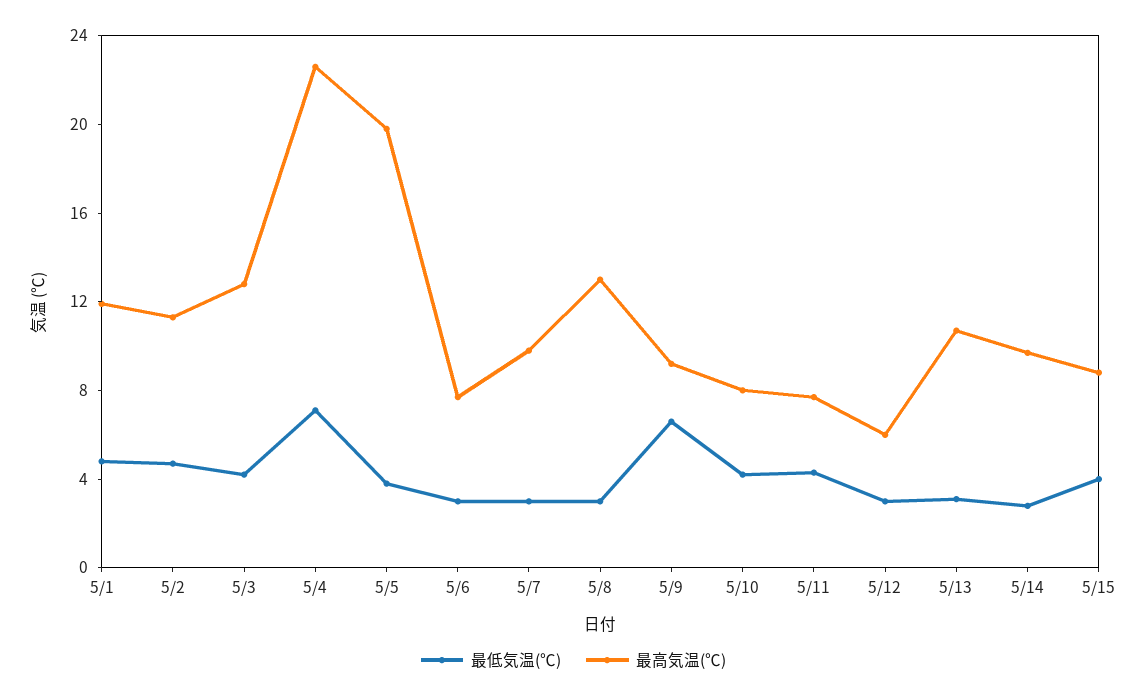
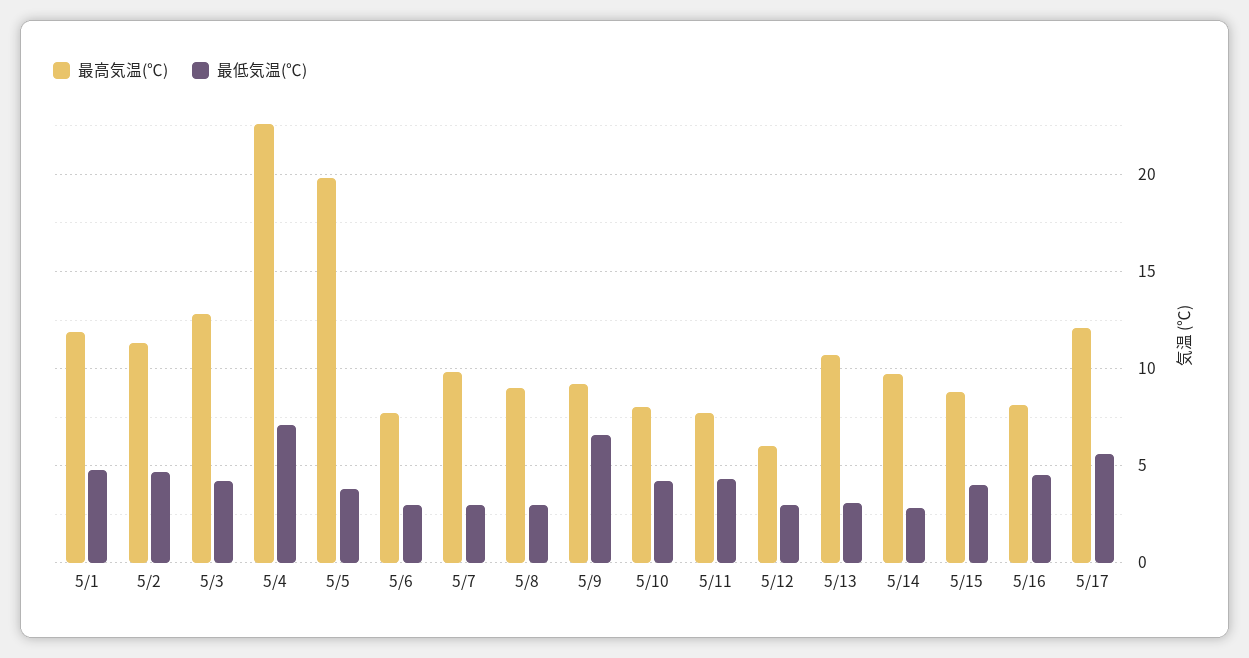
最高気温(℃), 5/8: 13 -> 9
最高気温(℃), 5/16: none -> 8
最低気温(℃), 5/16: none -> 4.5
最高気温(℃), 5/17: none -> 12
最低気温(℃), 5/17: none -> 5.5

